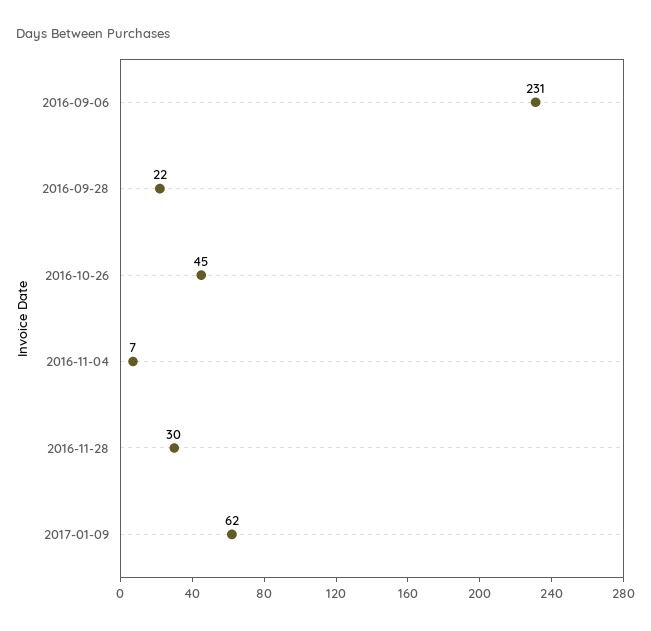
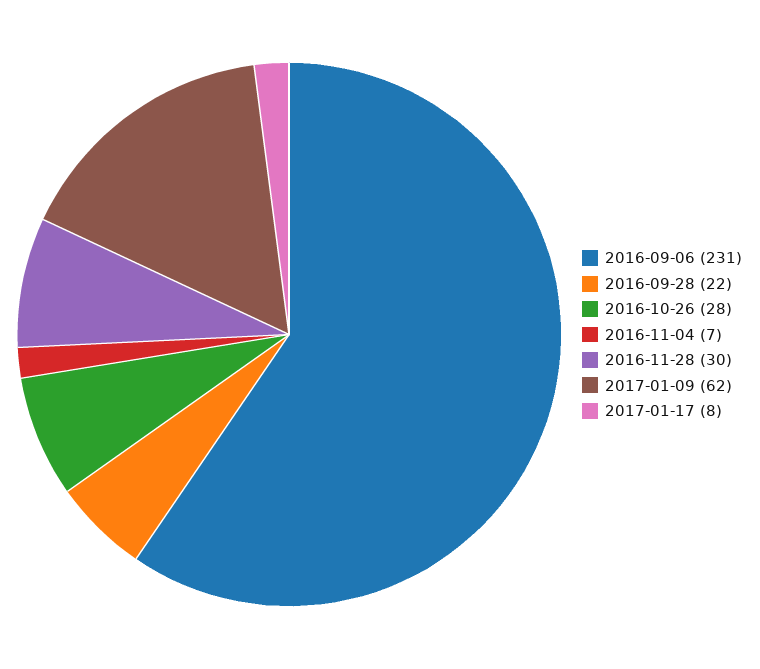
2016-10-26: 45 -> 28
2017-01-17: none -> 8

